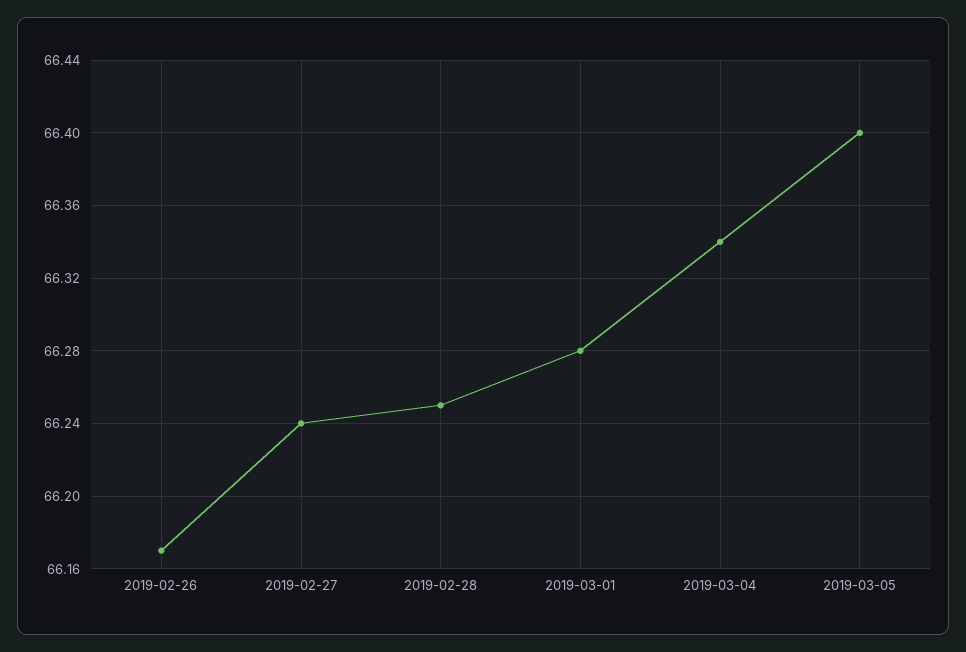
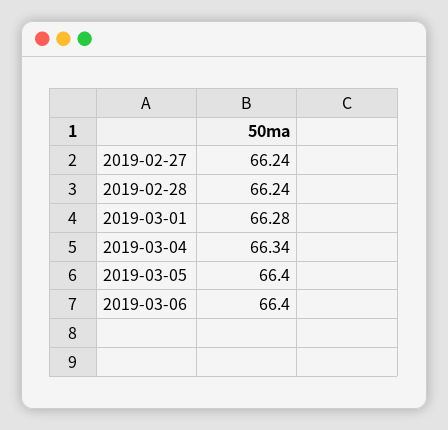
2019-02-26: 66.17 -> none
2019-02-28: 66.25 -> 66.24
2019-03-06: none -> 66.4

